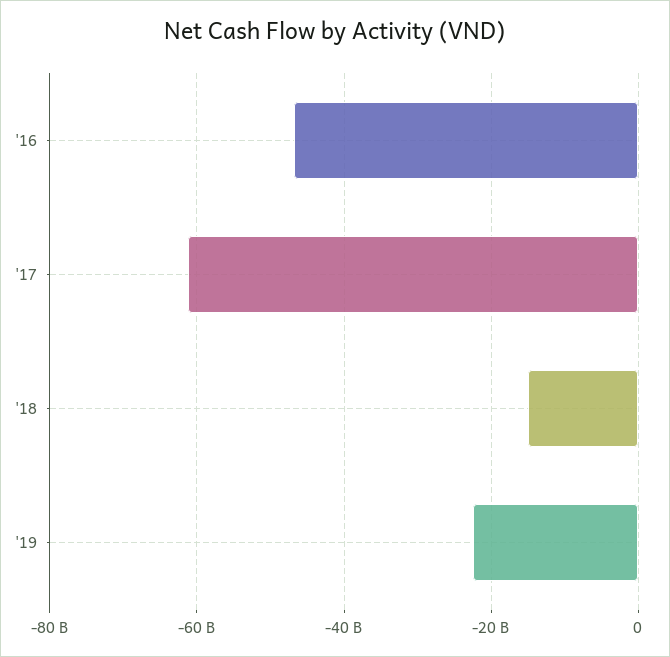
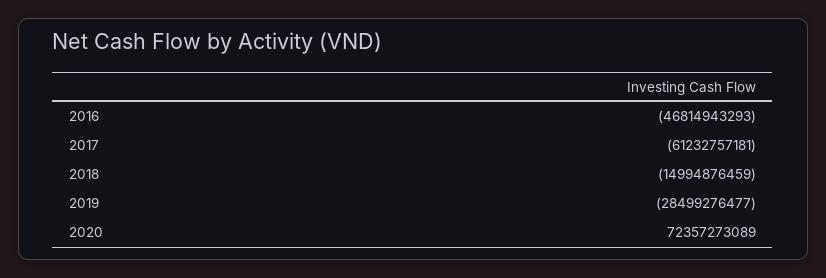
'19: -22000000000 -> -28499276477
2020: none -> 72357273089

